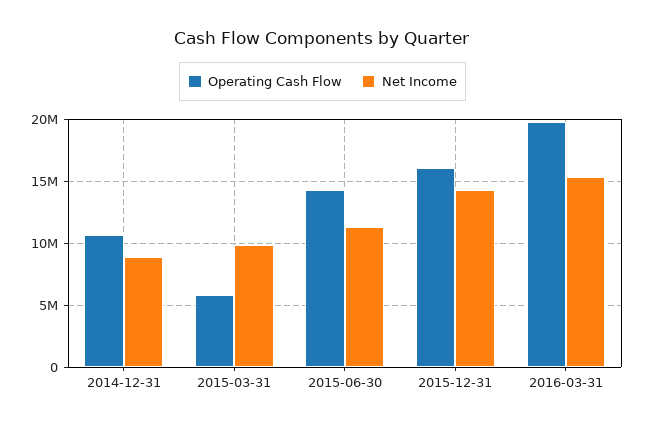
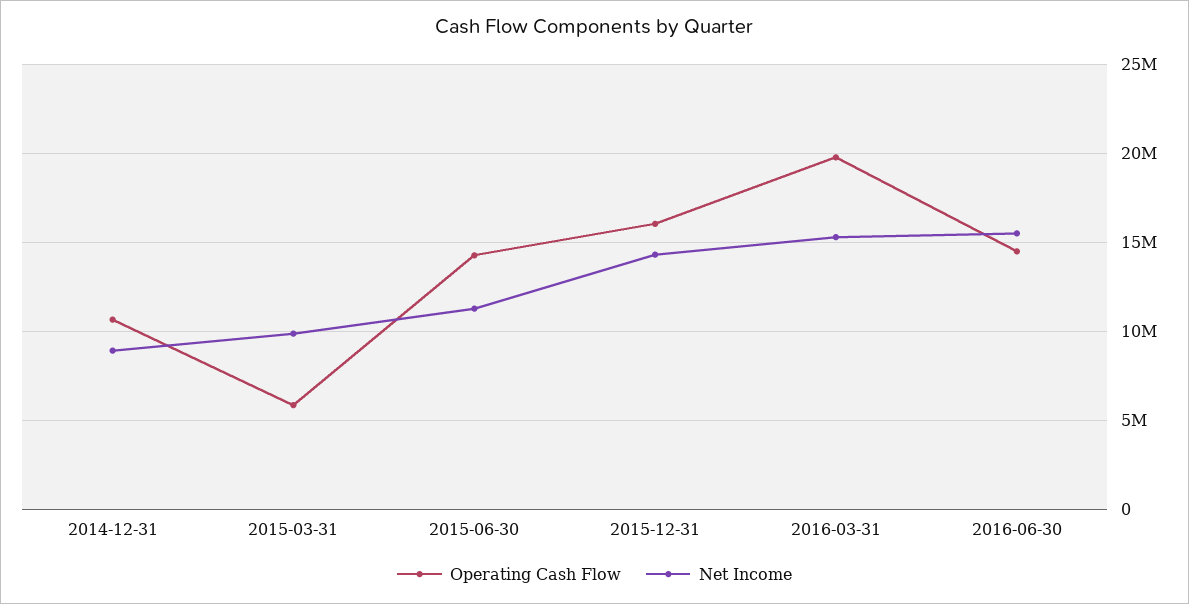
Operating Cash Flow, 2016-06-30: none -> 14500000
Net Income, 2016-06-30: none -> 15500000

